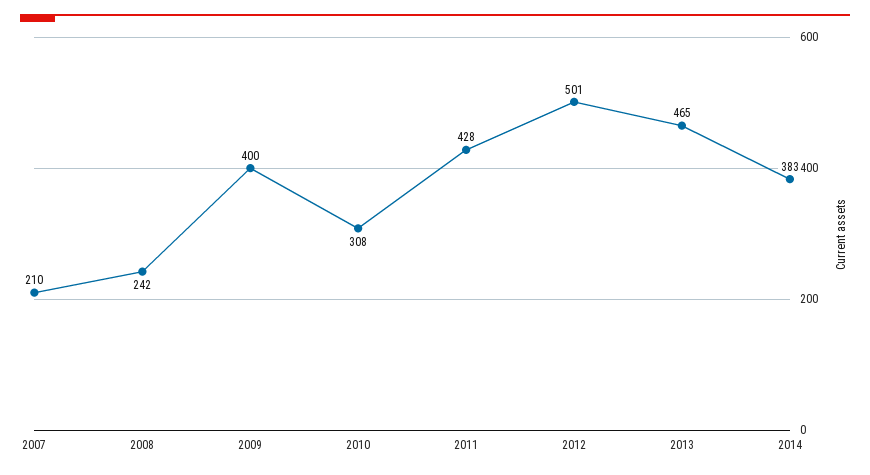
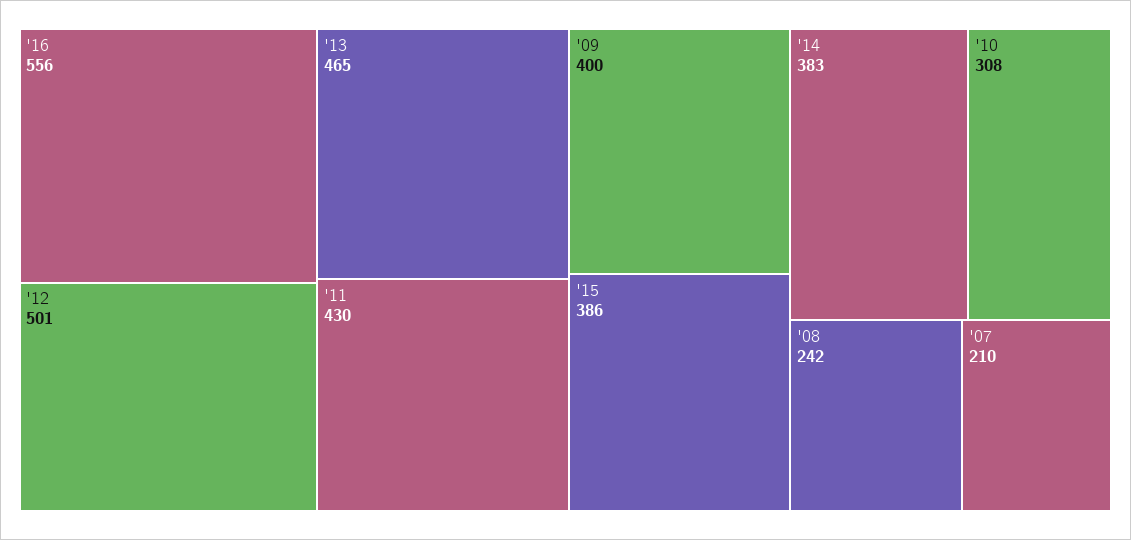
2011: 428 -> 430
'16: none -> 556
'15: none -> 386

